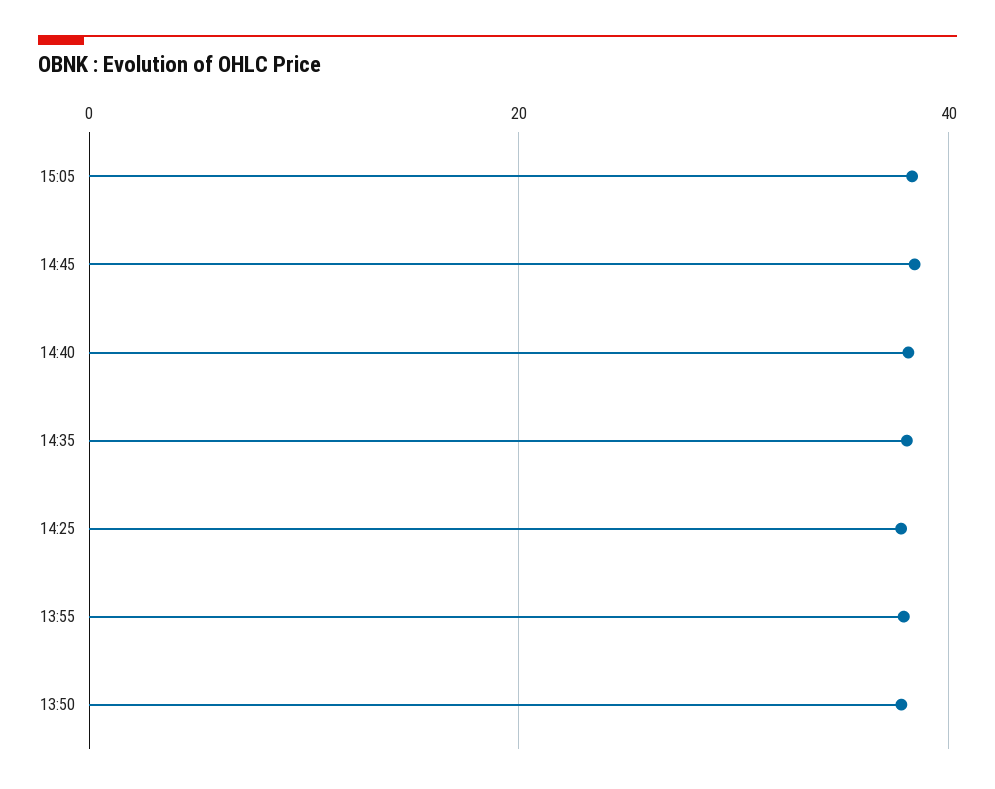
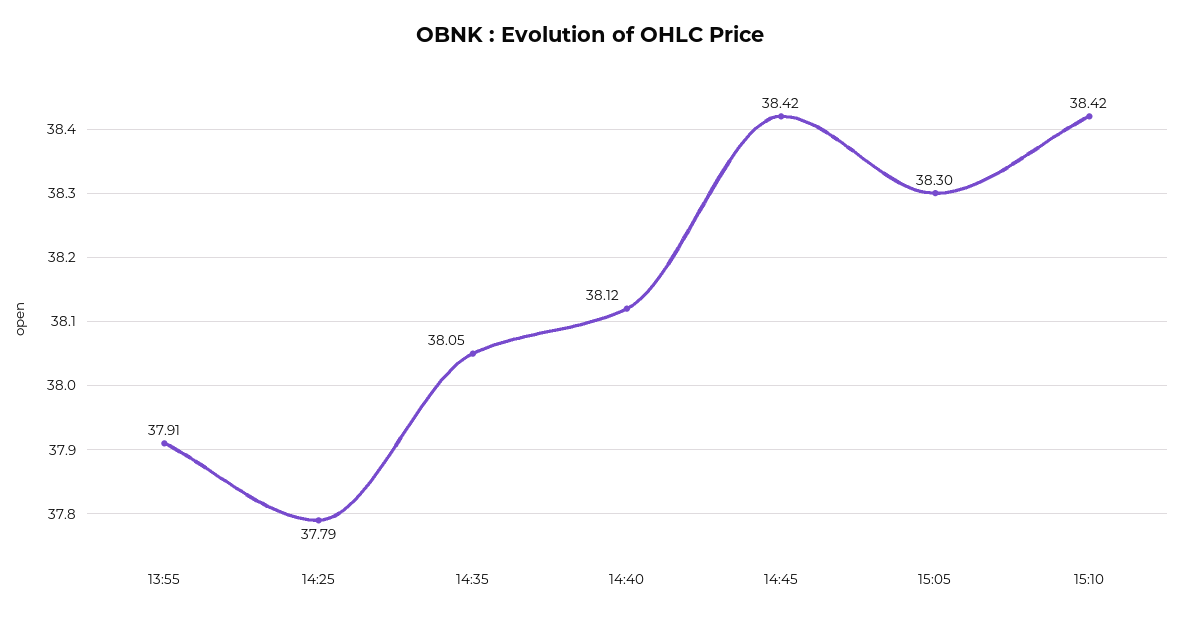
13:50: 38 -> none
15:10: none -> 38.42

